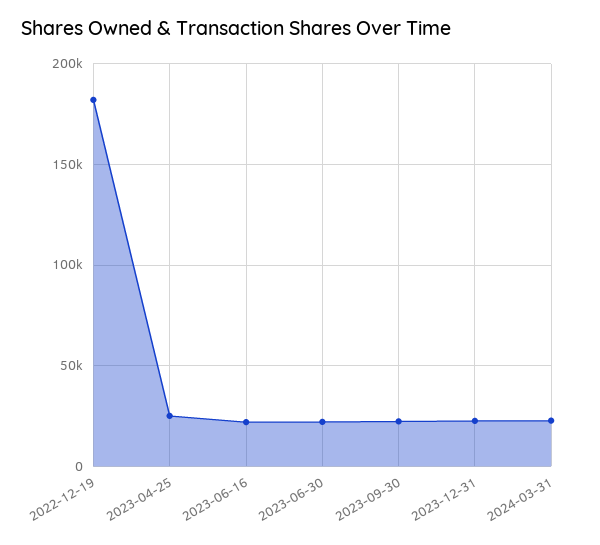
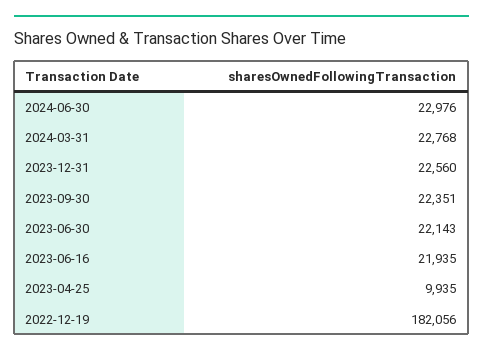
2023-04-25: 25000 -> 9935
2024-06-30: none -> 22976

